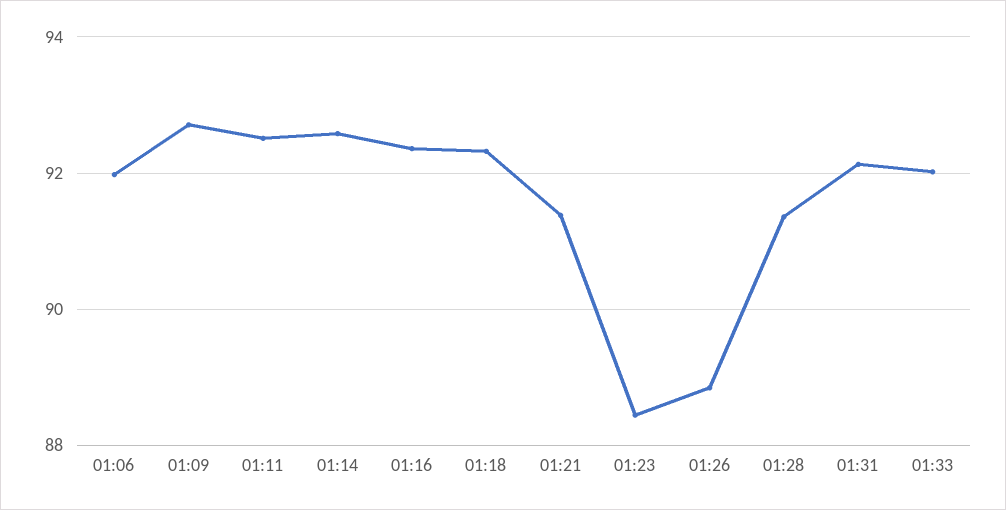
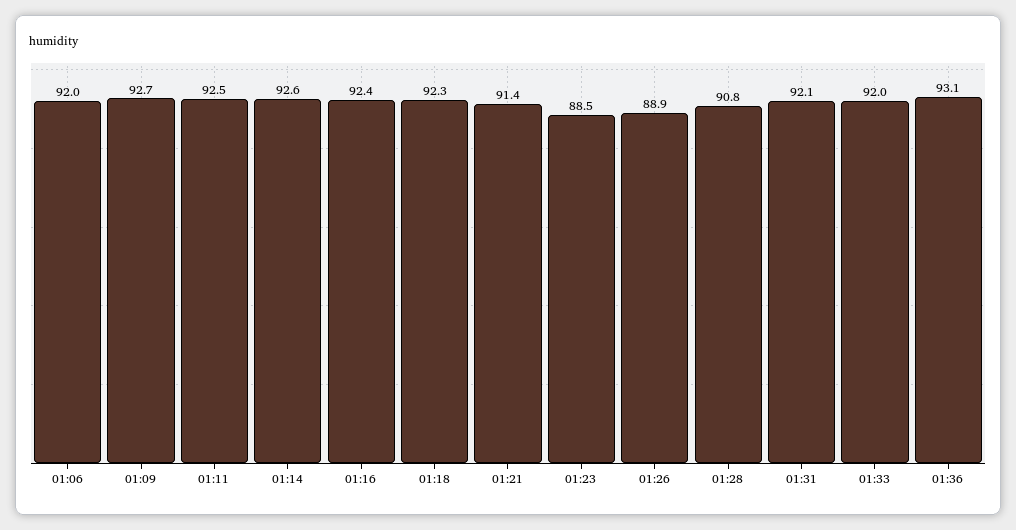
01:28: 91.4 -> 90.8
01:36: none -> 93.1

